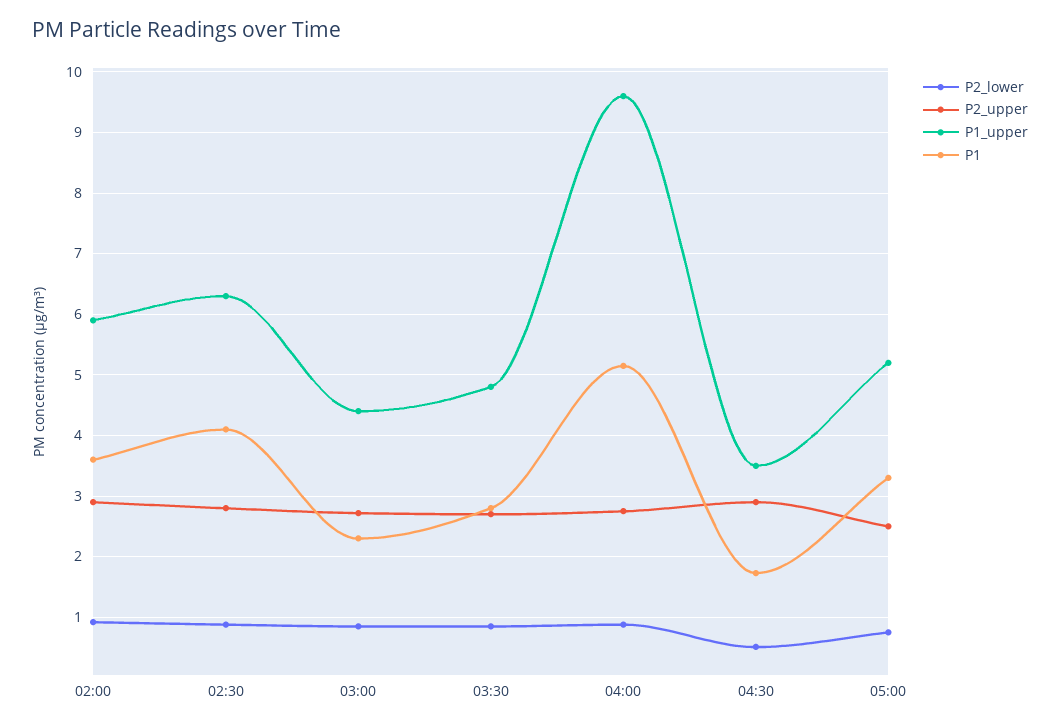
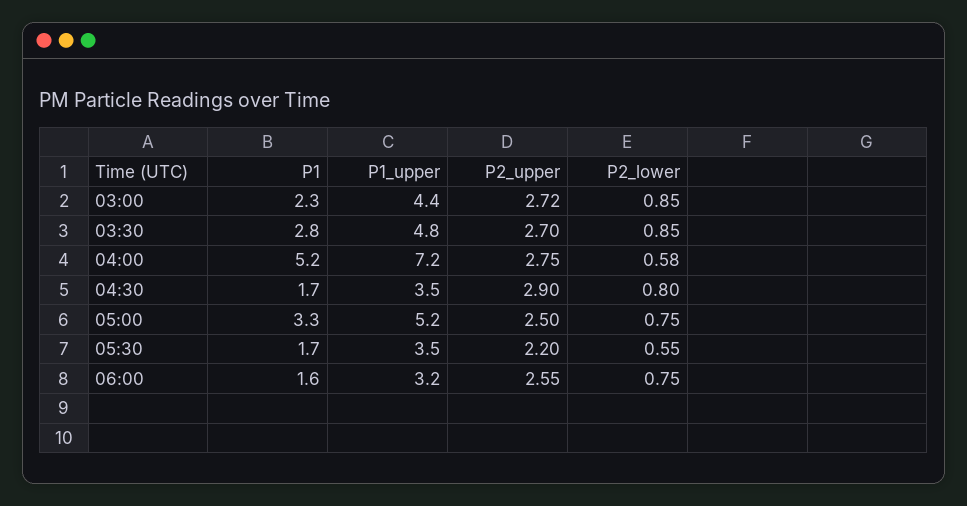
P2_lower, 02:00: 0.9 -> none
P2_upper, 02:00: 2.9 -> none
P1_upper, 02:00: 5.9 -> none
P1, 02:00: 3.6 -> none
P2_lower, 02:30: 0.9 -> none
P2_upper, 02:30: 2.8 -> none
P1_upper, 02:30: 6.3 -> none
P1, 02:30: 4.1 -> none
P2_lower, 04:00: 0.9 -> 0.58
P1_upper, 04:00: 9.6 -> 7.2
P2_lower, 04:30: 0.5 -> 0.8
P1, 05:30: none -> 1.7
P1_upper, 05:30: none -> 3.5
P2_upper, 05:30: none -> 2.2
P2_lower, 05:30: none -> 0.55
P1, 06:00: none -> 1.6
P1_upper, 06:00: none -> 3.2
P2_upper, 06:00: none -> 2.55
P2_lower, 06:00: none -> 0.75

